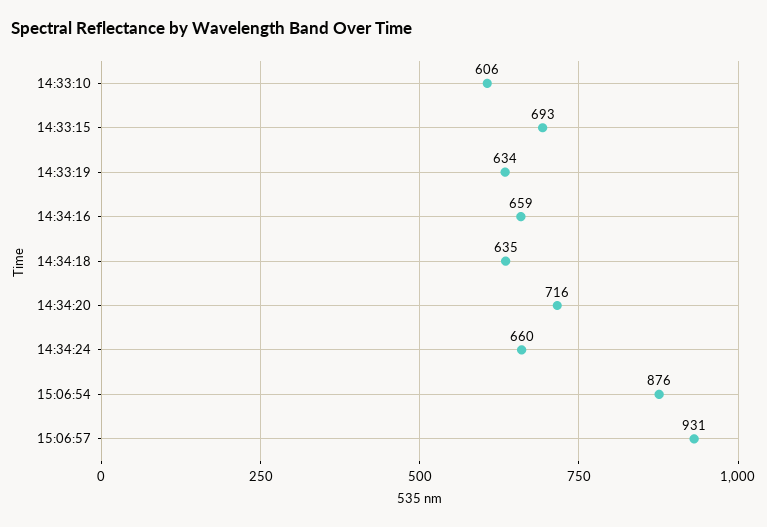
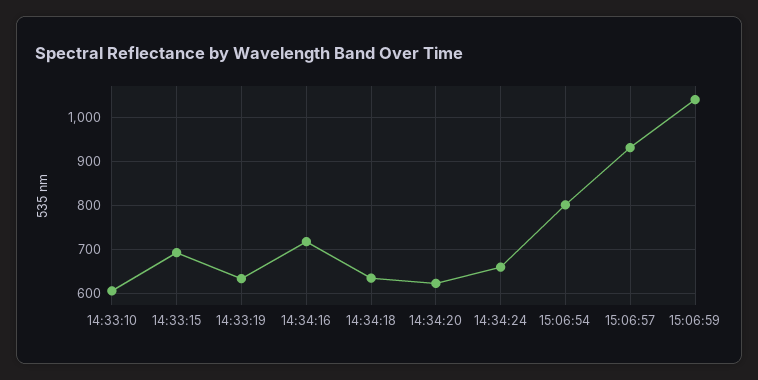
14:34:16: 659 -> 720
14:34:20: 716 -> 620
15:06:54: 876 -> 800
15:06:59: none -> 1040

